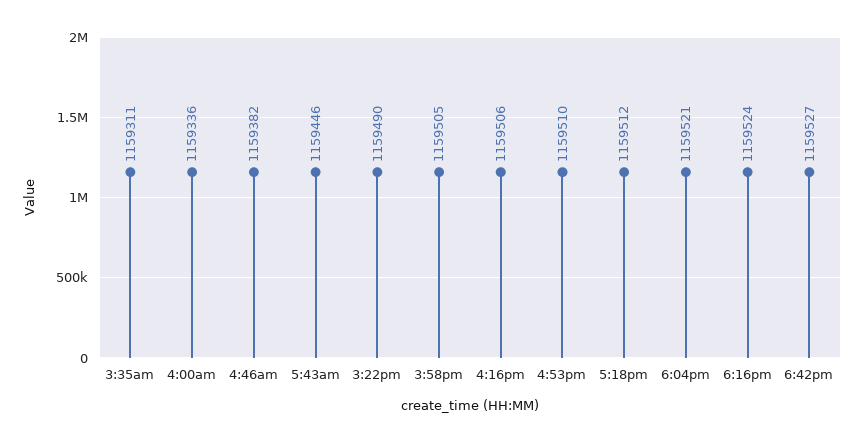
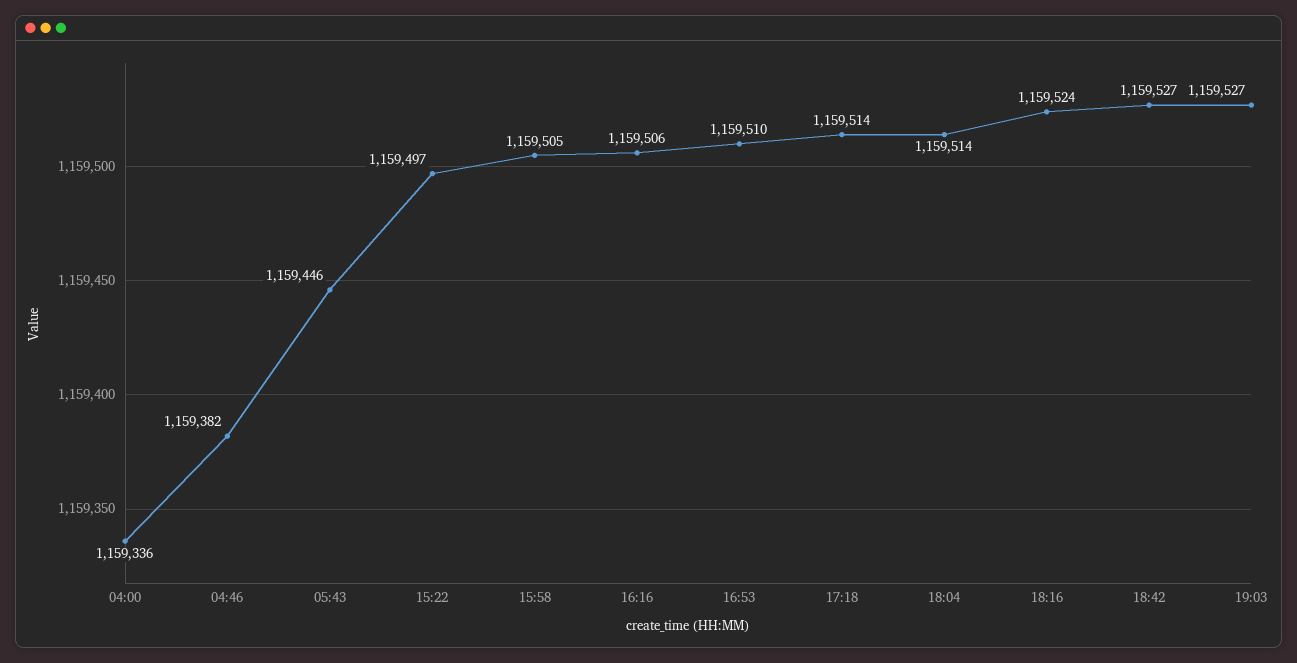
3:35am: 1159311 -> none
3:22pm: 1159490 -> 1159497
5:18pm: 1159512 -> 1159514
6:04pm: 1159521 -> 1159514
19:03: none -> 1159527

